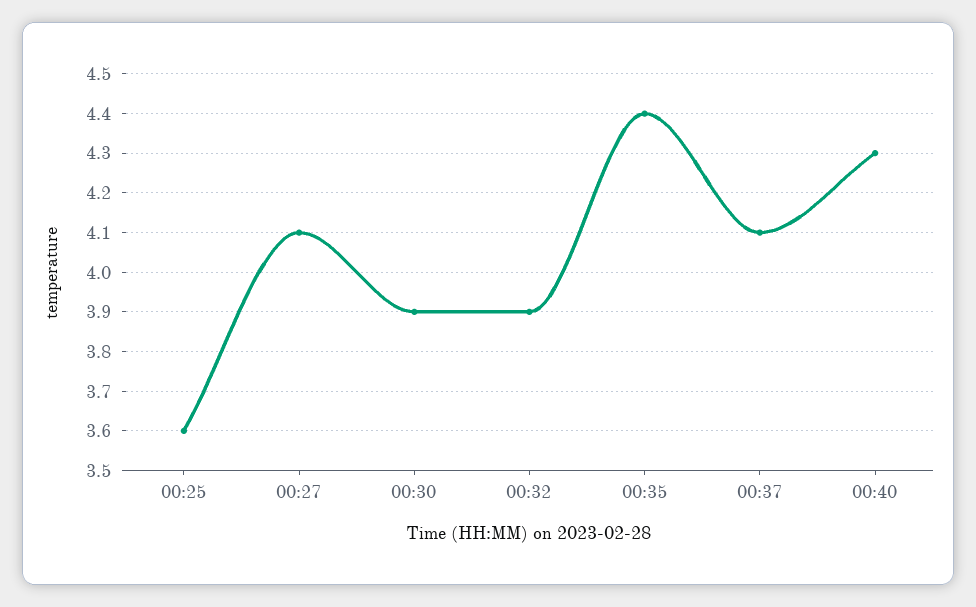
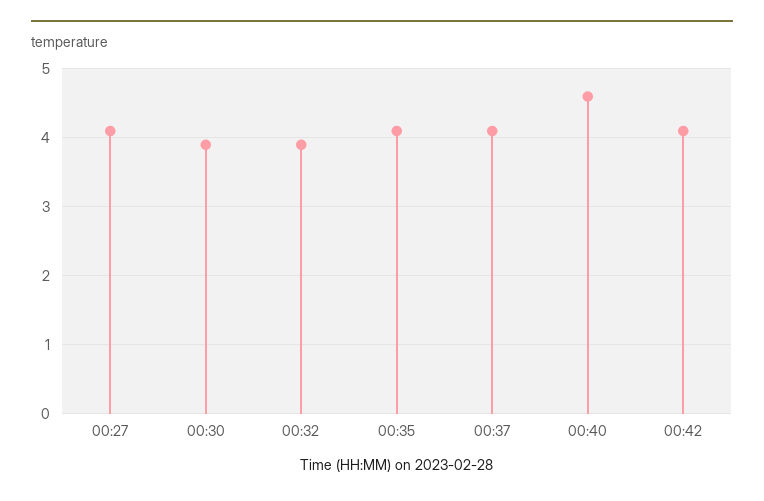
00:25: 3.6 -> none
00:35: 4.4 -> 4.1
00:40: 4.3 -> 4.6
00:42: none -> 4.1

